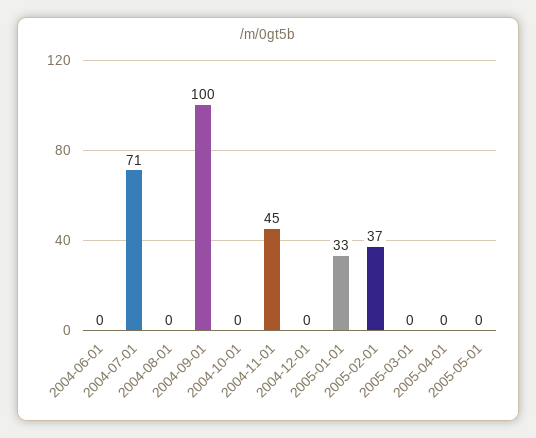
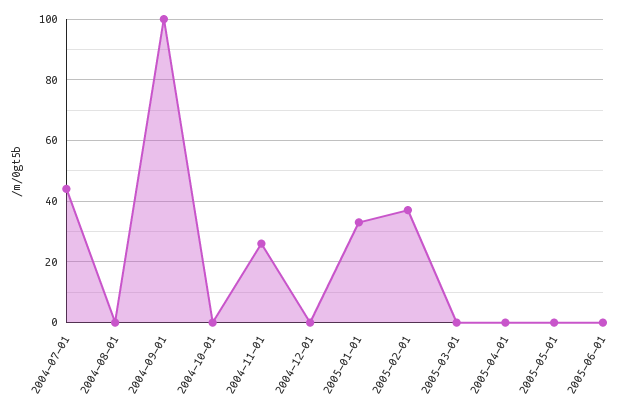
2004-06-01: 0 -> none
2004-07-01: 71 -> 45
2004-11-01: 45 -> 25
2005-06-01: none -> 0

